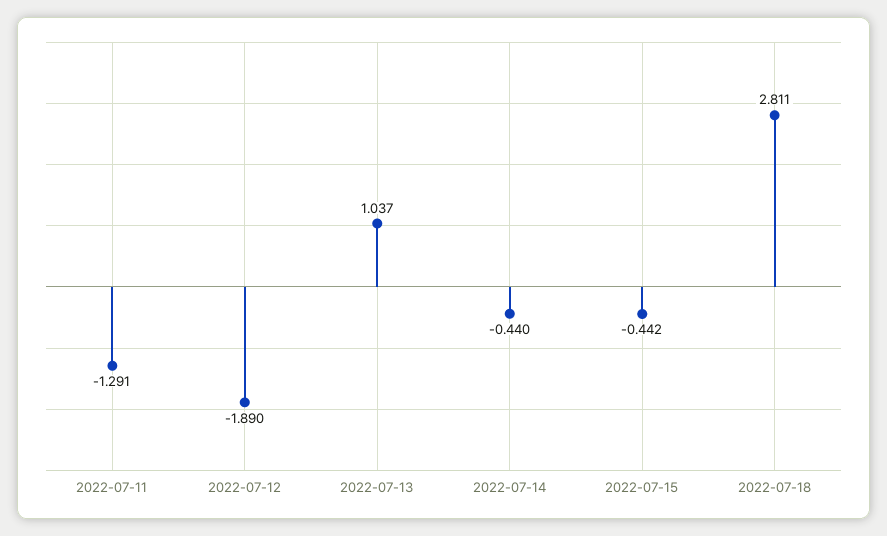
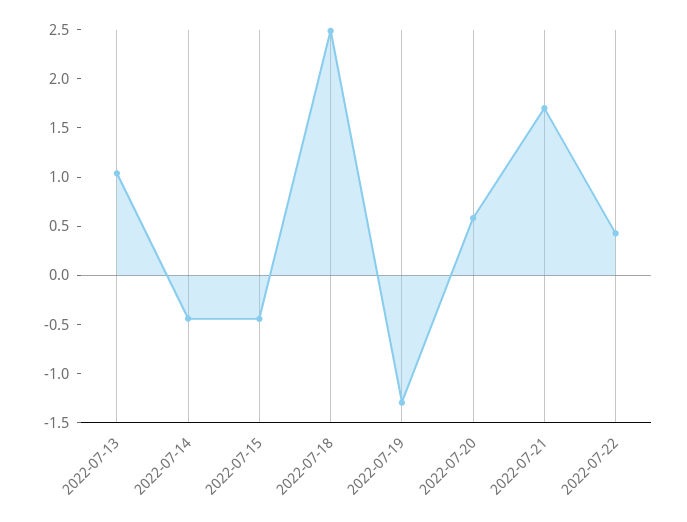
2022-07-11: -1.291 -> none
2022-07-12: -1.89 -> none
2022-07-18: 2.811 -> 2.5
2022-07-19: none -> -1.3
2022-07-20: none -> 0.6
2022-07-21: none -> 1.7
2022-07-22: none -> 0.4

